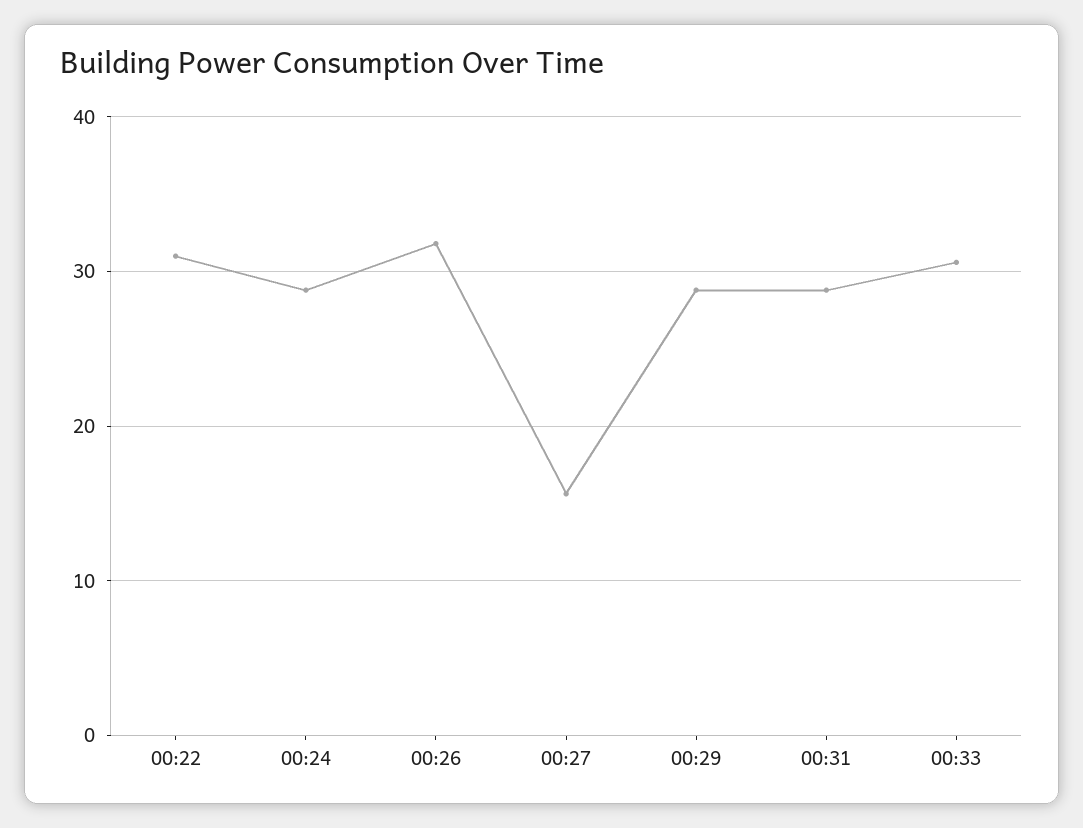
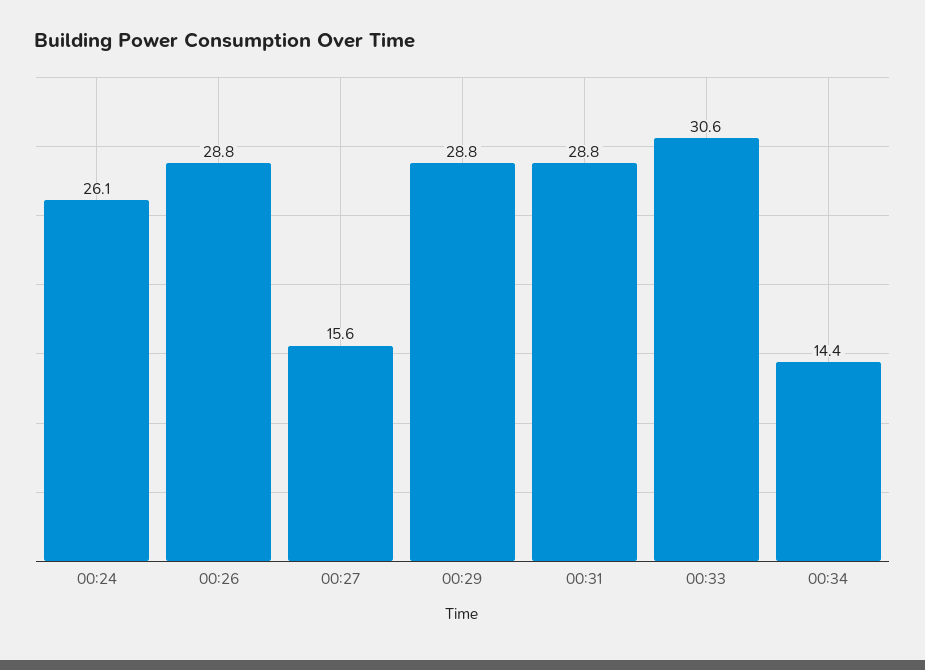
00:22: 31 -> none
00:24: 29 -> 26.1
00:26: 32 -> 28.8
00:34: none -> 14.4

